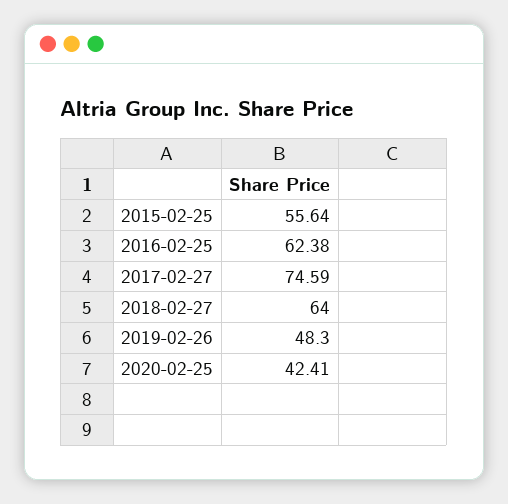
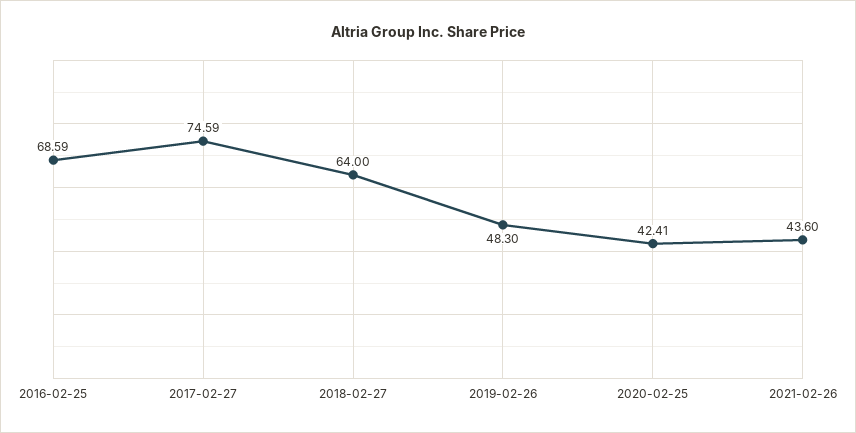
2015-02-25: 55.64 -> none
2016-02-25: 62.38 -> 68.59
2021-02-26: none -> 43.6

